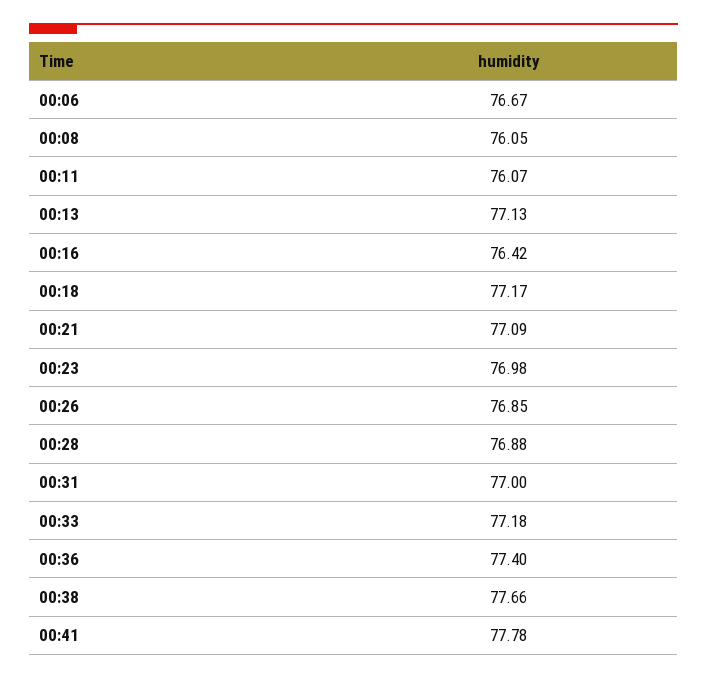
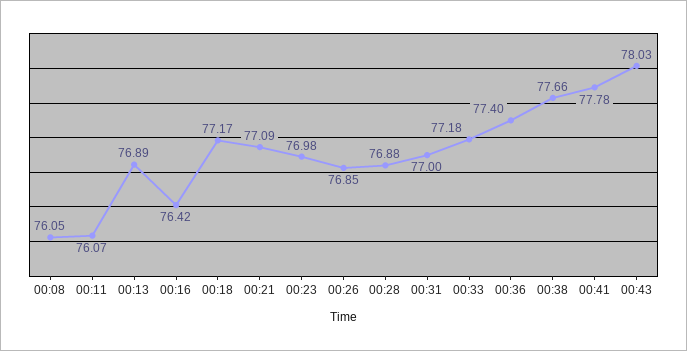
00:06: 76.67 -> none
00:13: 77.13 -> 76.89
00:43: none -> 78.03

